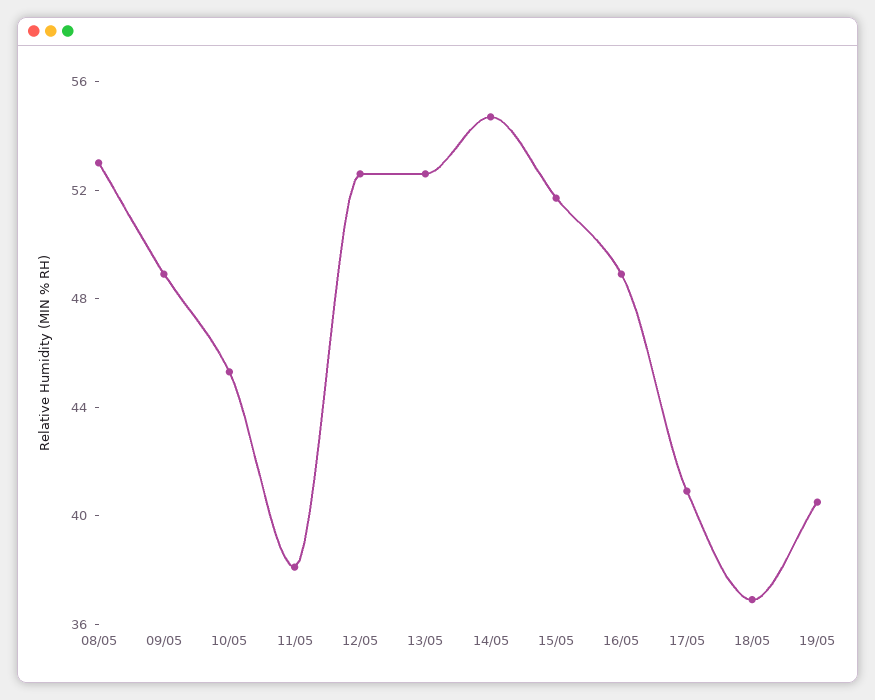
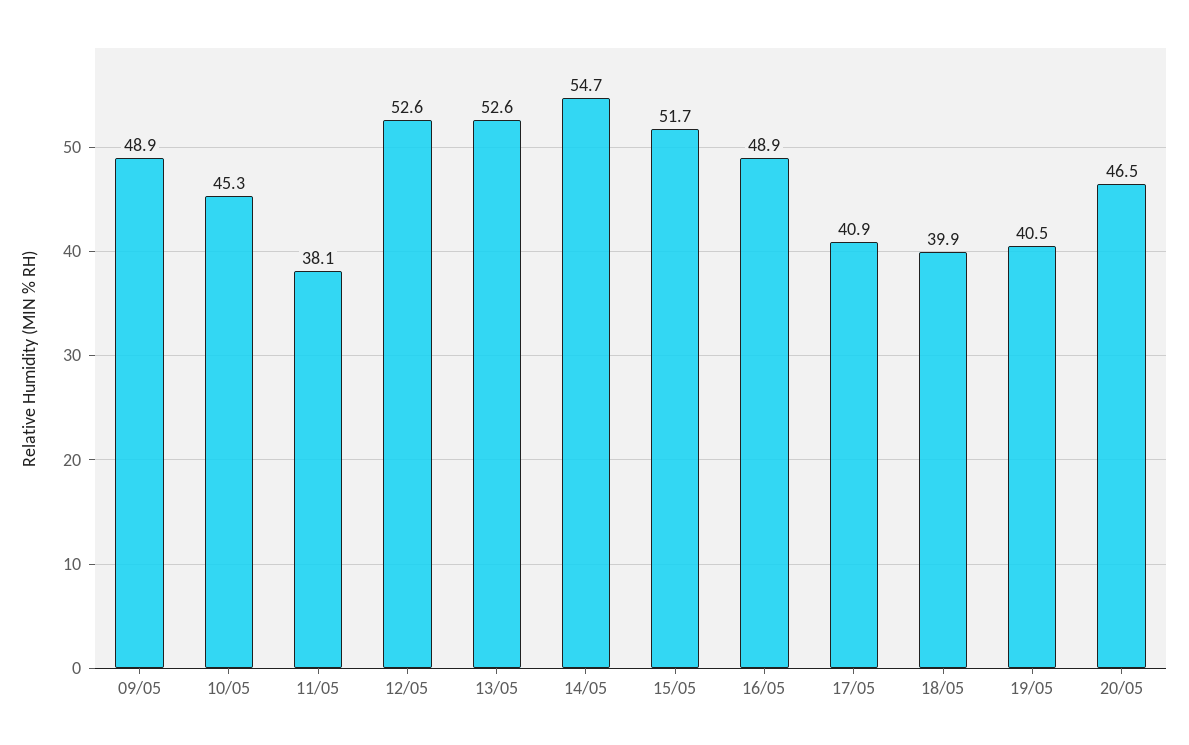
08/05: 53 -> none
18/05: 37 -> 39.9
20/05: none -> 46.5

